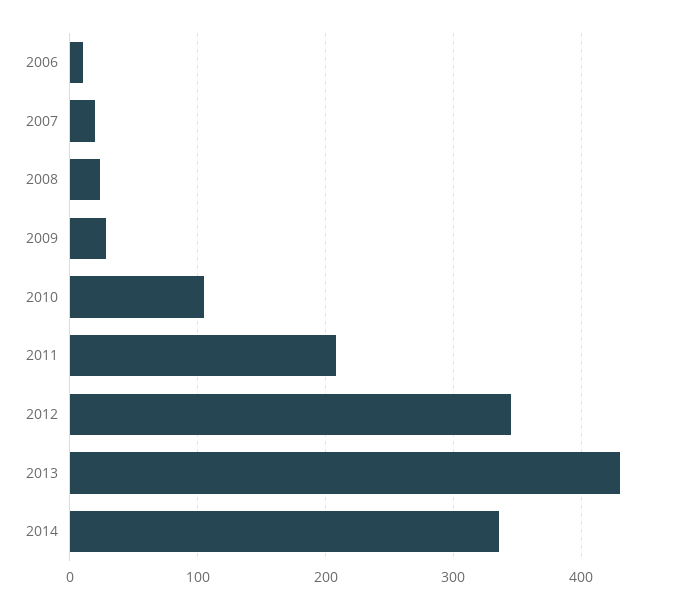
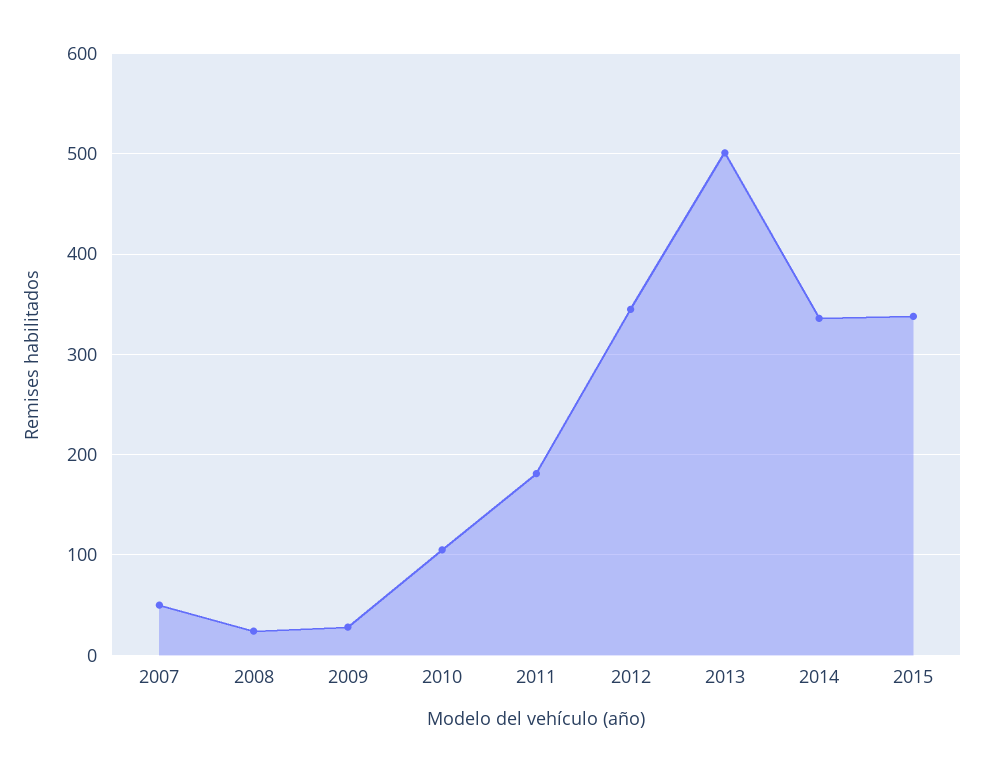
2006: 10 -> none
2007: 20 -> 50
2011: 210 -> 180
2013: 430 -> 500
2015: none -> 340

